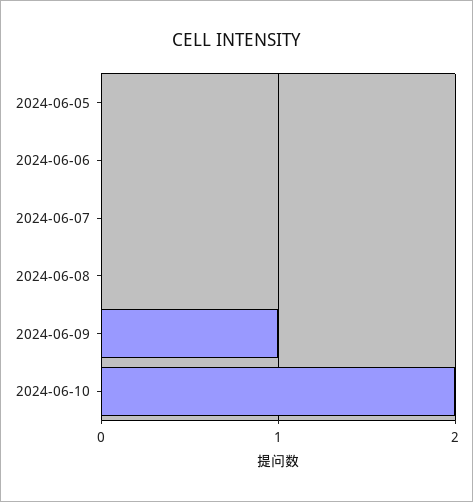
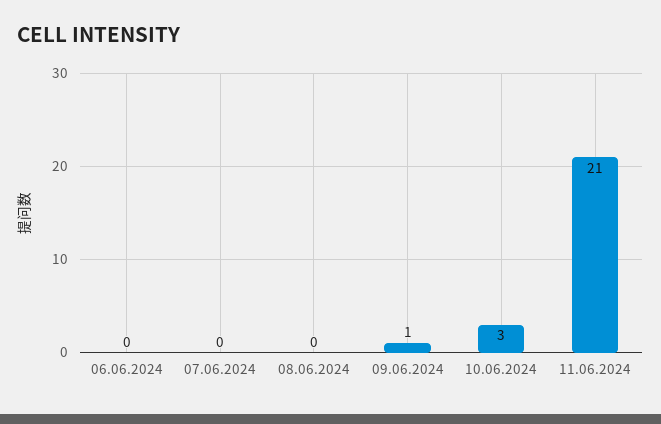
2024-06-05: 0 -> none
2024-06-10: 2 -> 3
11.06.2024: none -> 21

